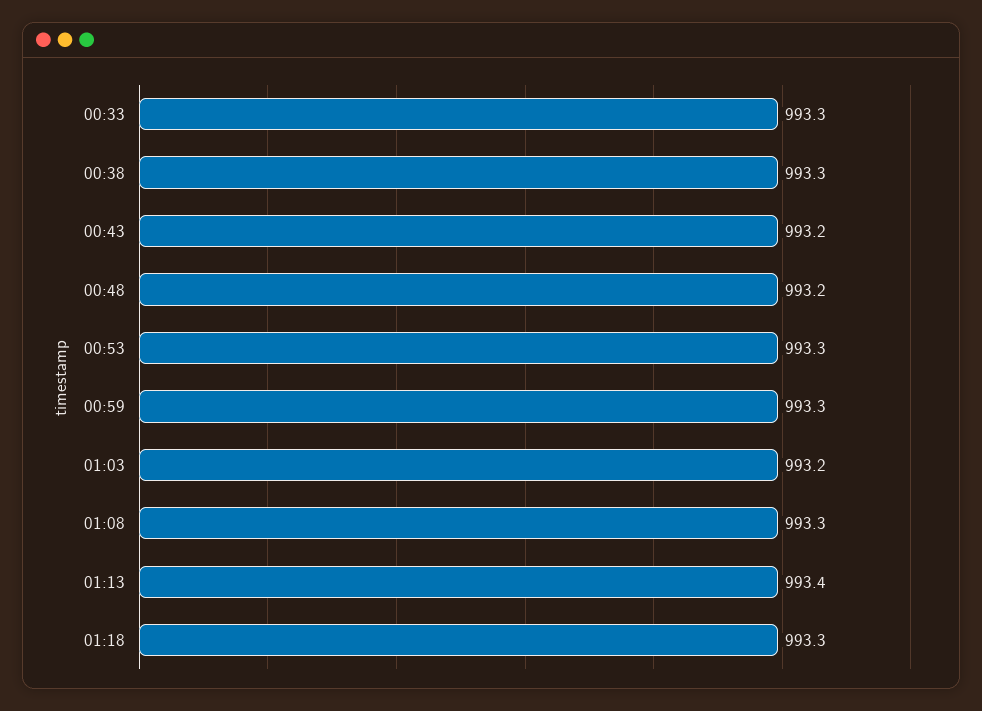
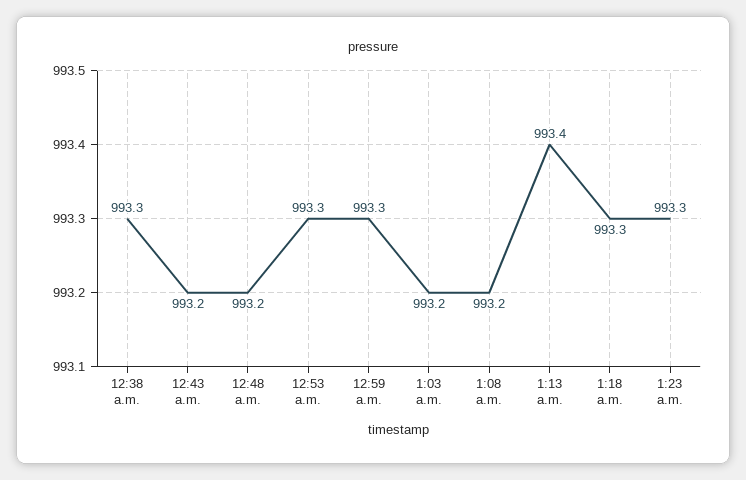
00:33: 993.3 -> none
01:08: 993.3 -> 993.2
1:23 a.m.: none -> 993.3

